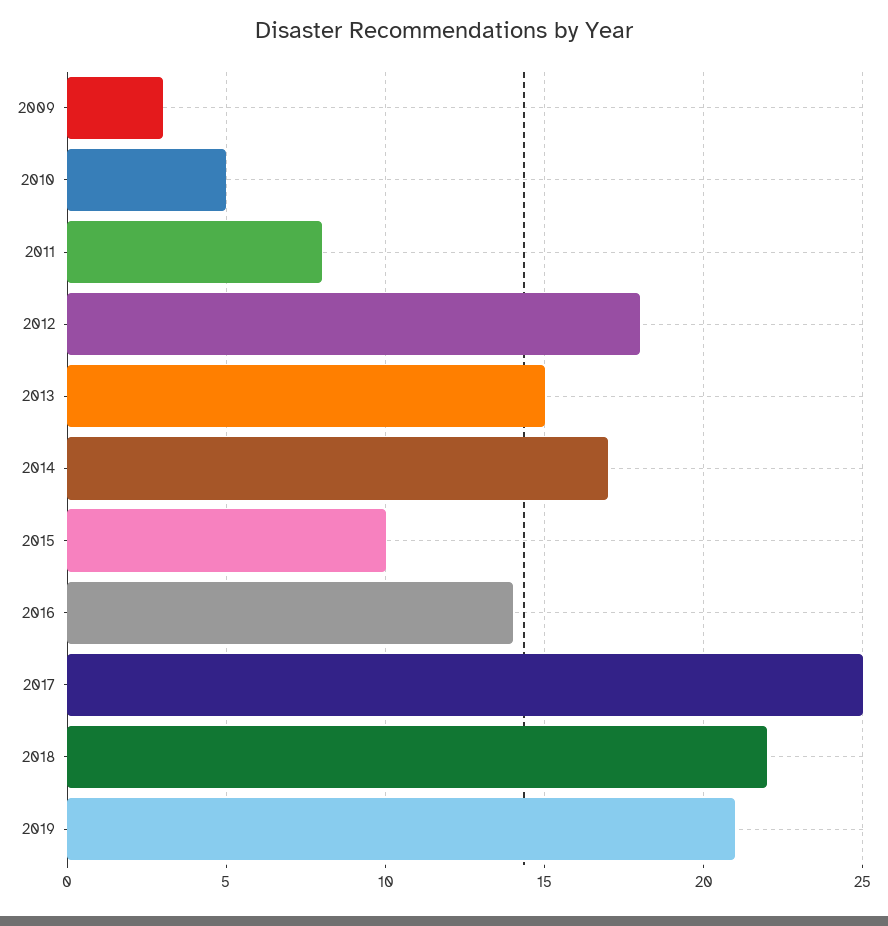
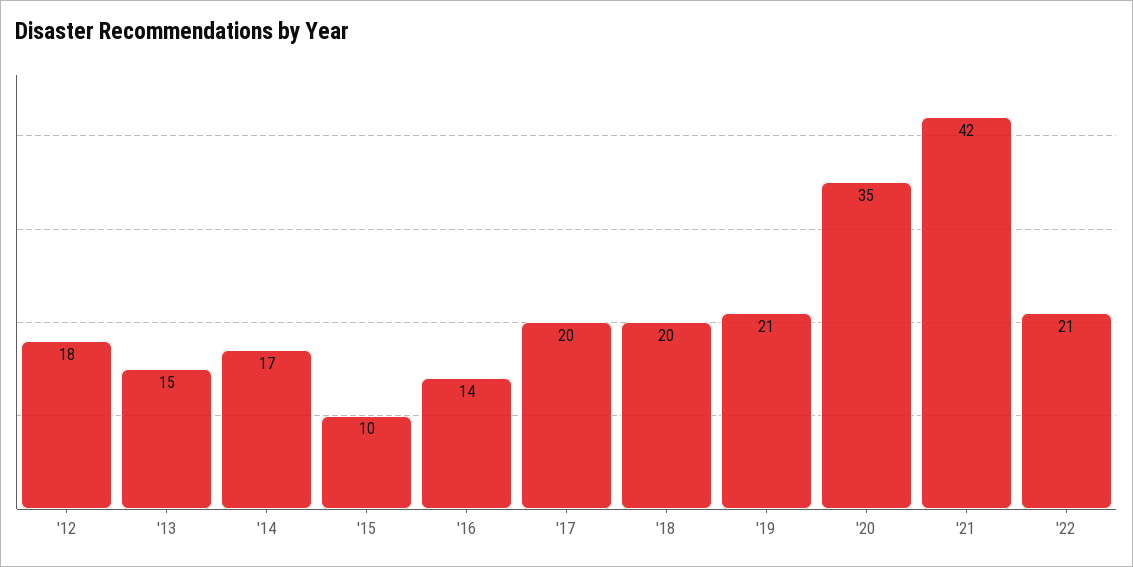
2009: 3 -> none
2010: 5 -> none
2011: 8 -> none
2017: 25 -> 20
2018: 22 -> 20
'20: none -> 35
'21: none -> 42
'22: none -> 21

